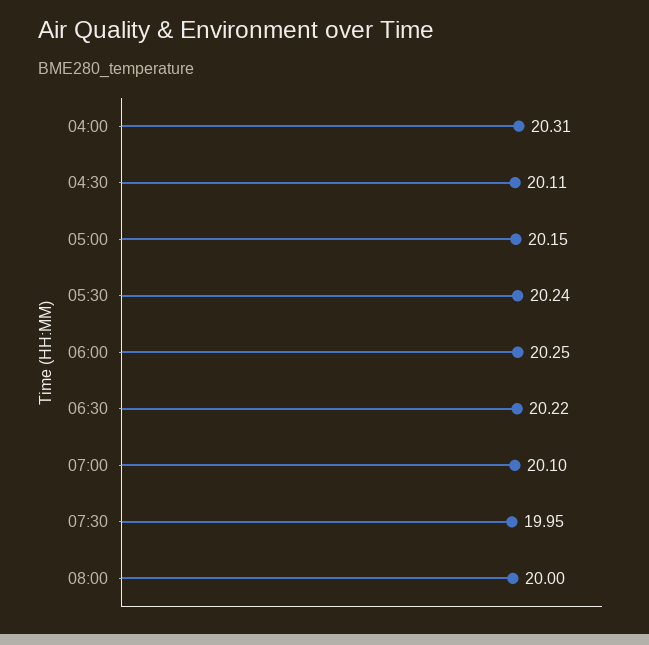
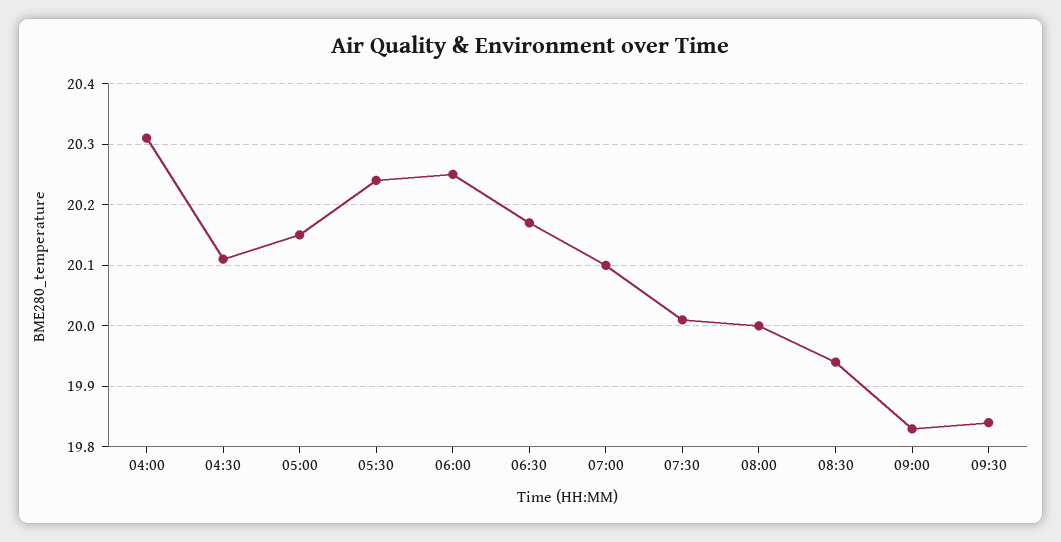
06:30: 20.22 -> 20.17
07:30: 19.95 -> 20.01
08:30: none -> 19.94
09:00: none -> 19.83
09:30: none -> 19.84

